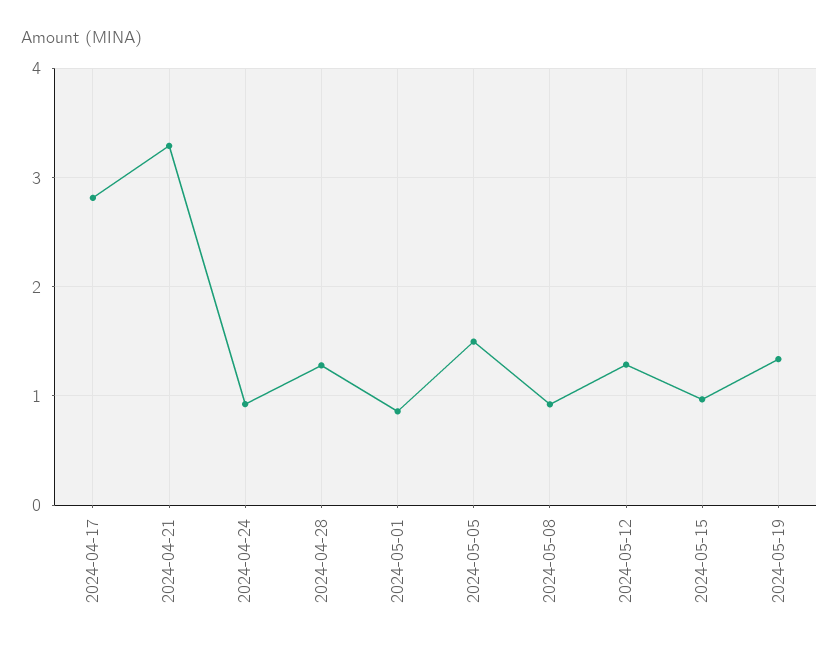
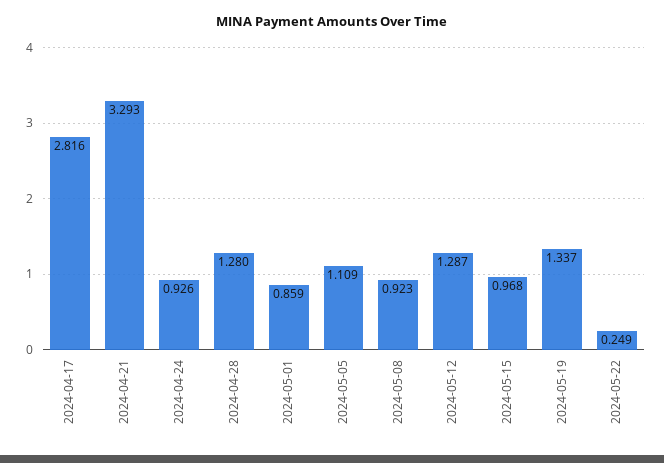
2024-05-05: 1.5 -> 1.109
2024-05-22: none -> 0.249

